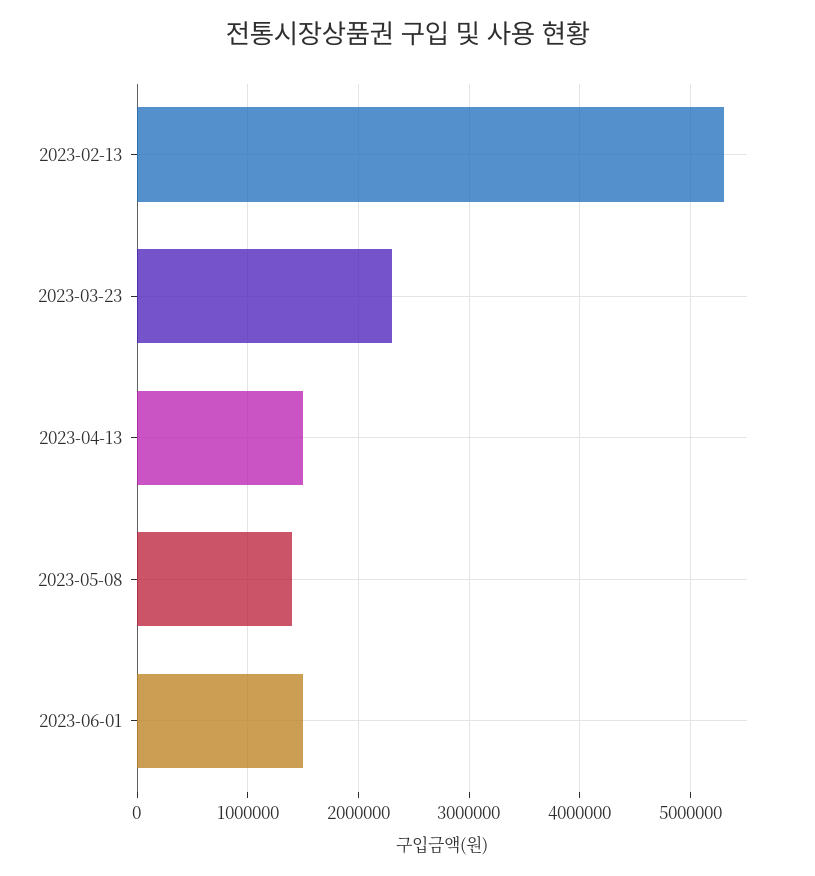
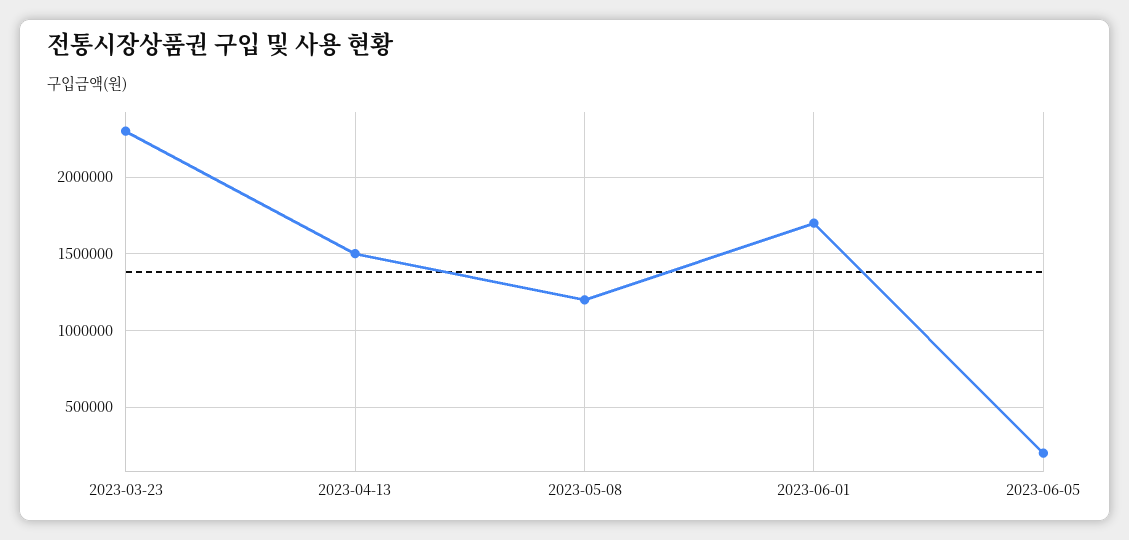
2023-02-13: 5300000 -> none
2023-05-08: 1400000 -> 1200000
2023-06-01: 1500000 -> 1700000
2023-06-05: none -> 200000

